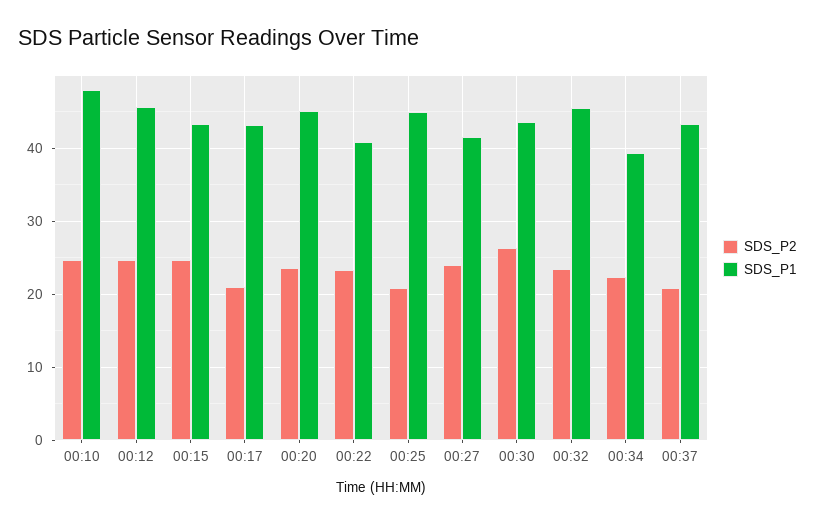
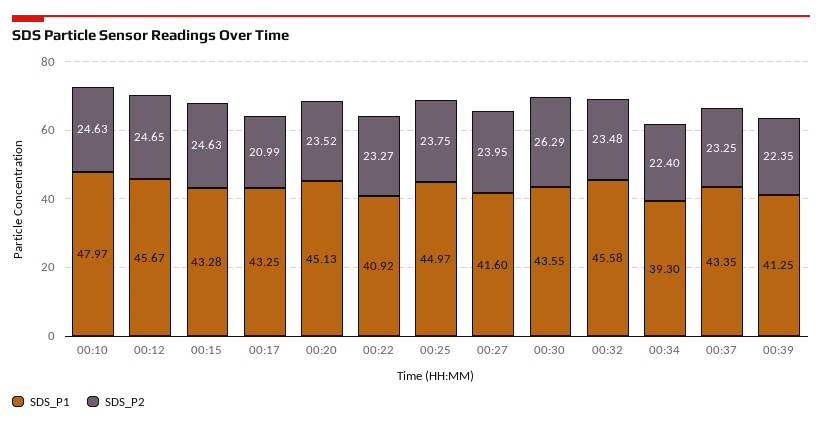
SDS_P2, 00:25: 21 -> 23.75
SDS_P2, 00:37: 21 -> 23.25
SDS_P1, 00:39: none -> 41.25
SDS_P2, 00:39: none -> 22.35

